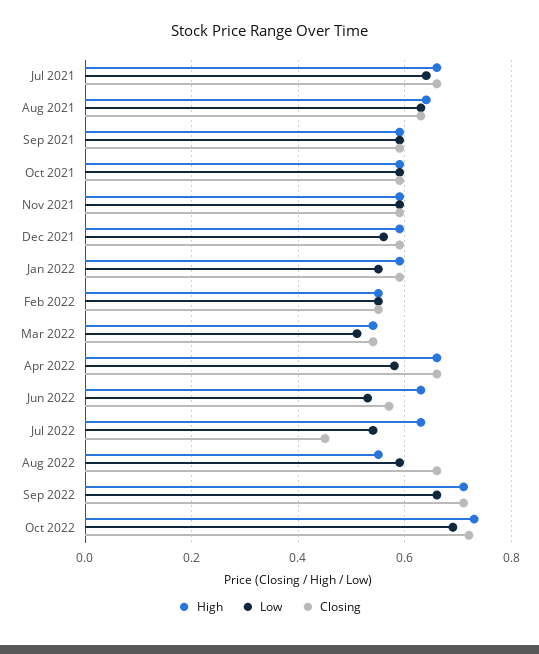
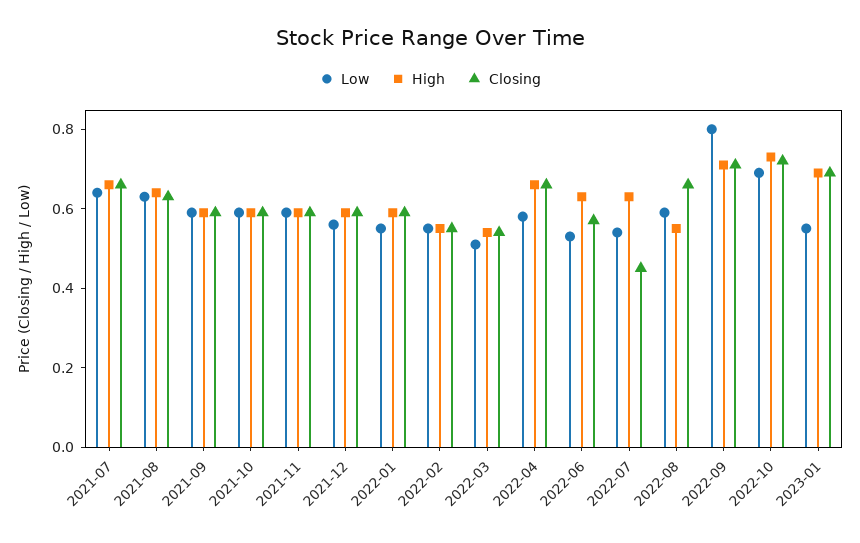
Low, Sep 2022: 0.65 -> 0.8
Low, 2023-01: none -> 0.55
High, 2023-01: none -> 0.7
Closing, 2023-01: none -> 0.7

